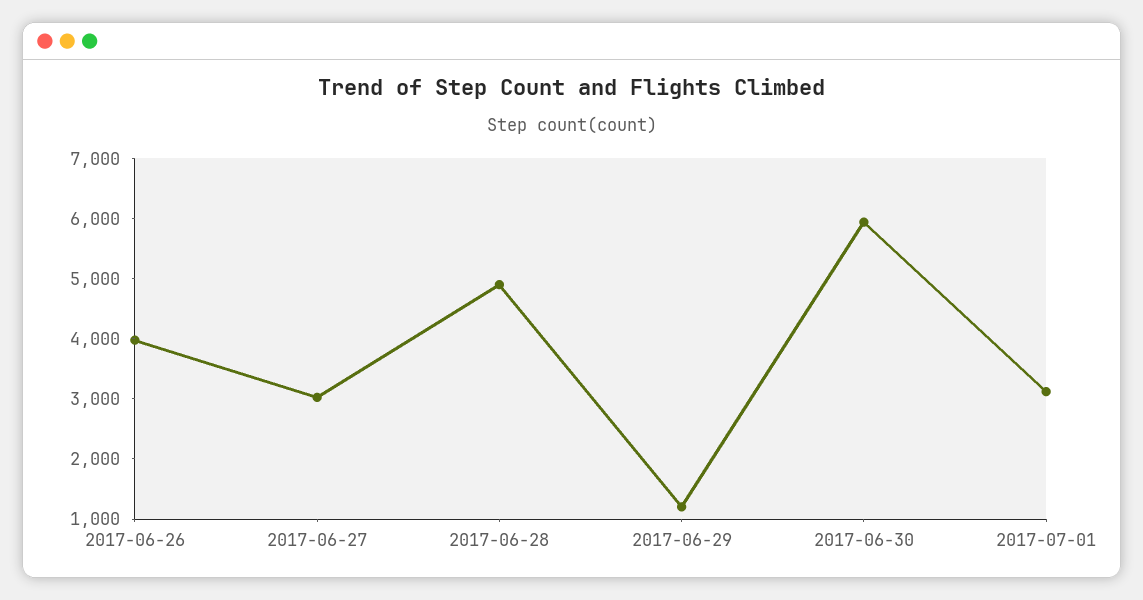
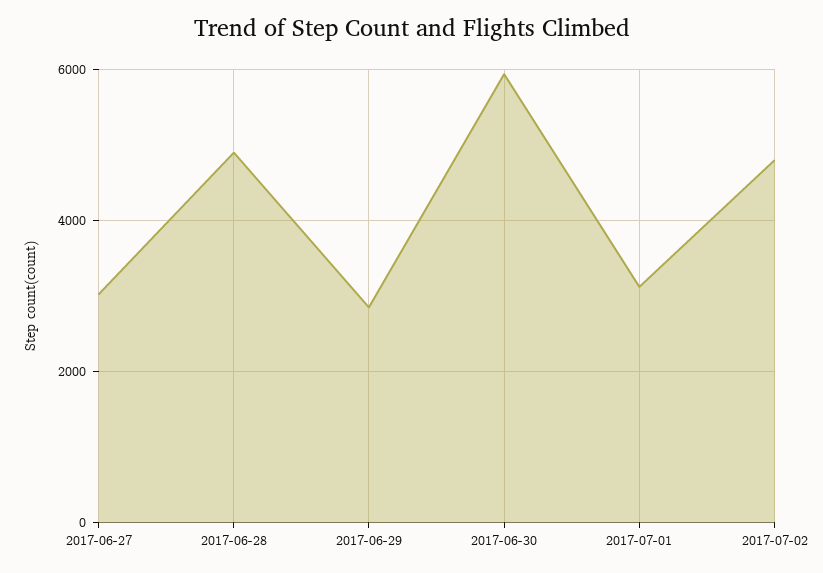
2017-06-26: 4000 -> none
2017-06-29: 1200 -> 2800
2017-07-02: none -> 4800

